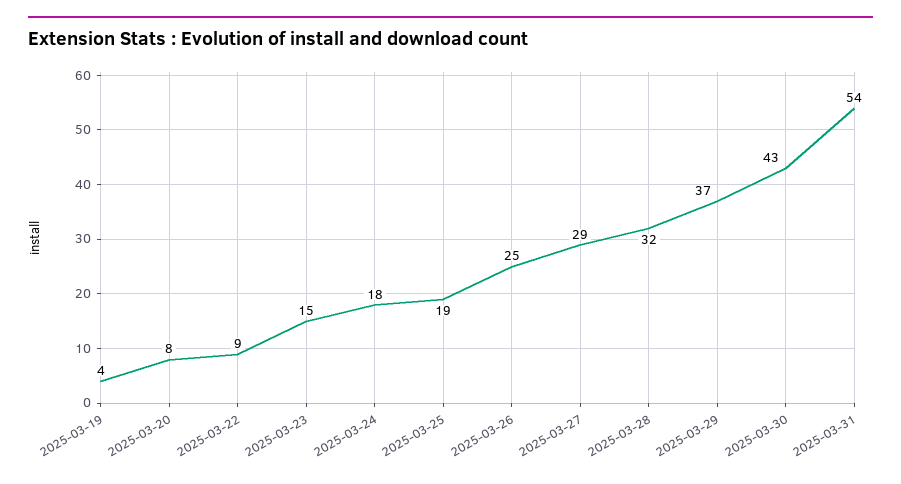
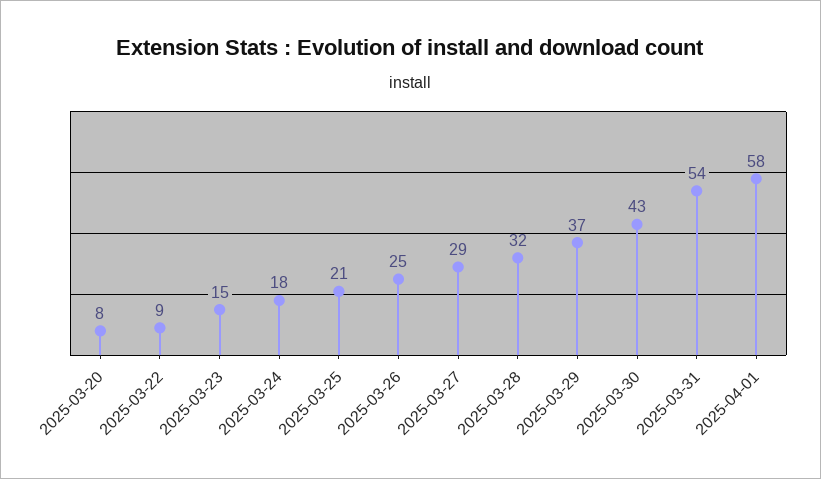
2025-03-19: 4 -> none
2025-03-25: 19 -> 21
2025-04-01: none -> 58

